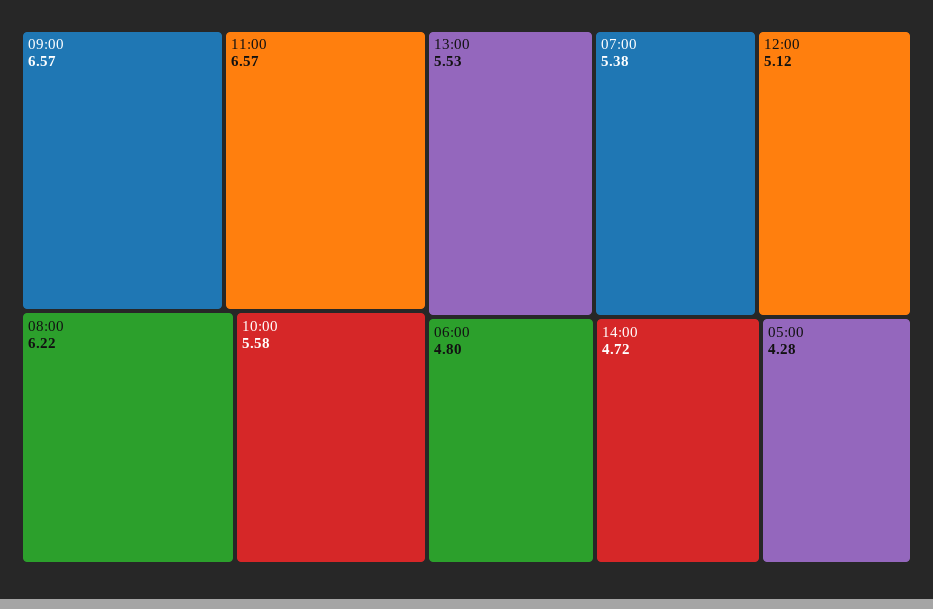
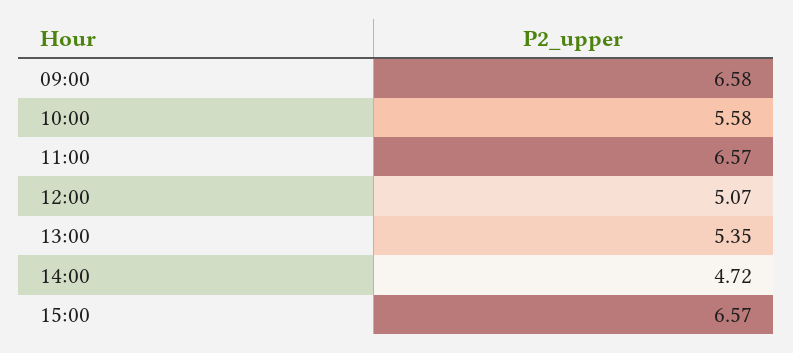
09:00: 6.57 -> 6.58
08:00: 6.22 -> none
13:00: 5.53 -> 5.35
07:00: 5.38 -> none
12:00: 5.12 -> 5.07
06:00: 4.8 -> none
05:00: 4.28 -> none
15:00: none -> 6.57

